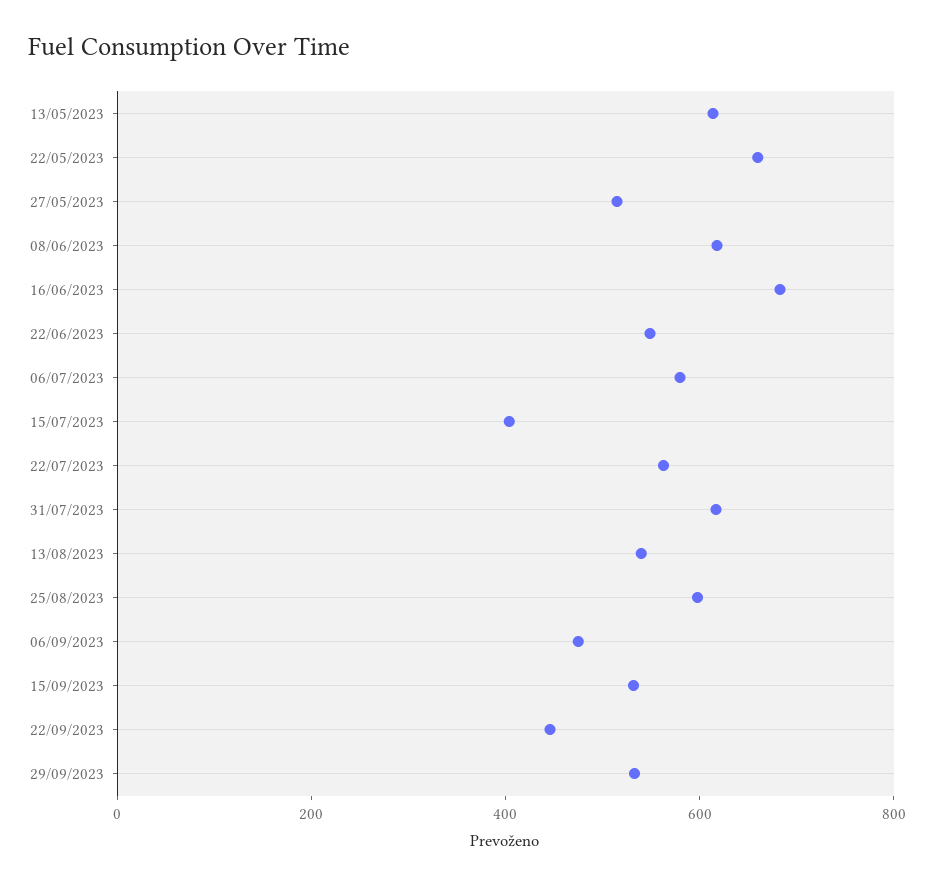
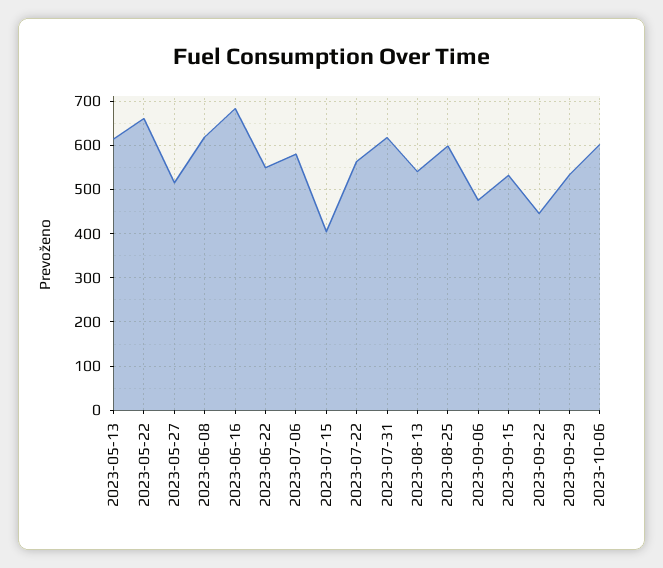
2023-10-06: none -> 600

